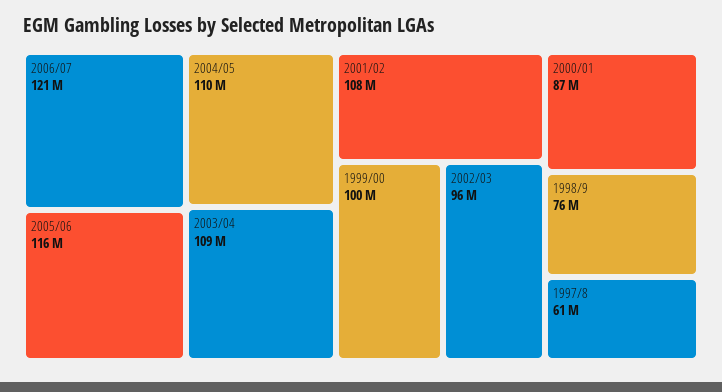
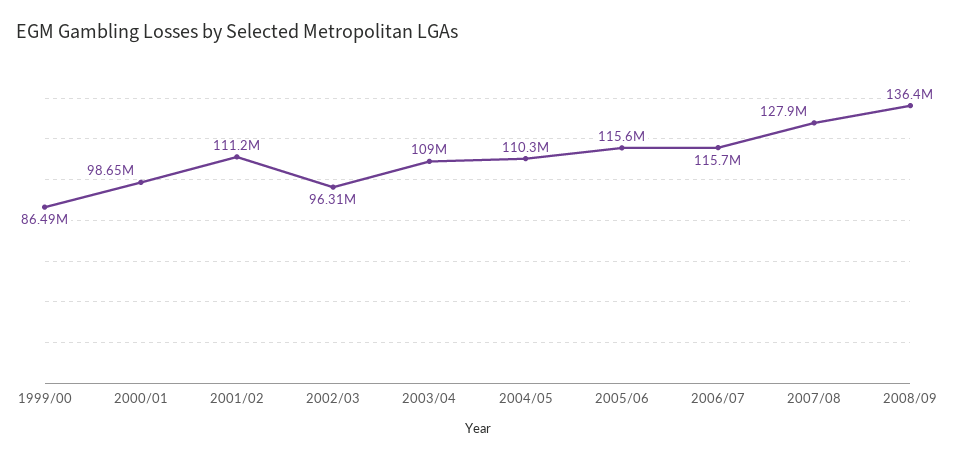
2006/07: 121000000 -> 115700000
2001/02: 108000000 -> 111200000
1999/00: 100000000 -> 86490000
2000/01: 87000000 -> 98650000
1998/9: 76000000 -> none
1997/8: 61000000 -> none
2007/08: none -> 127900000
2008/09: none -> 136400000

